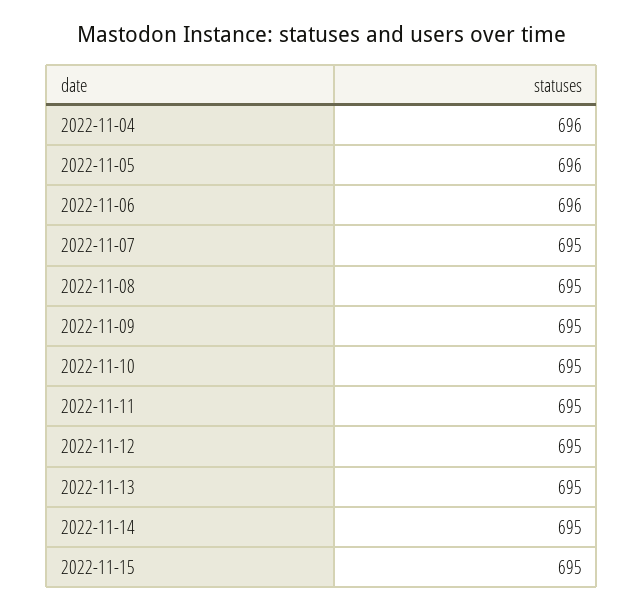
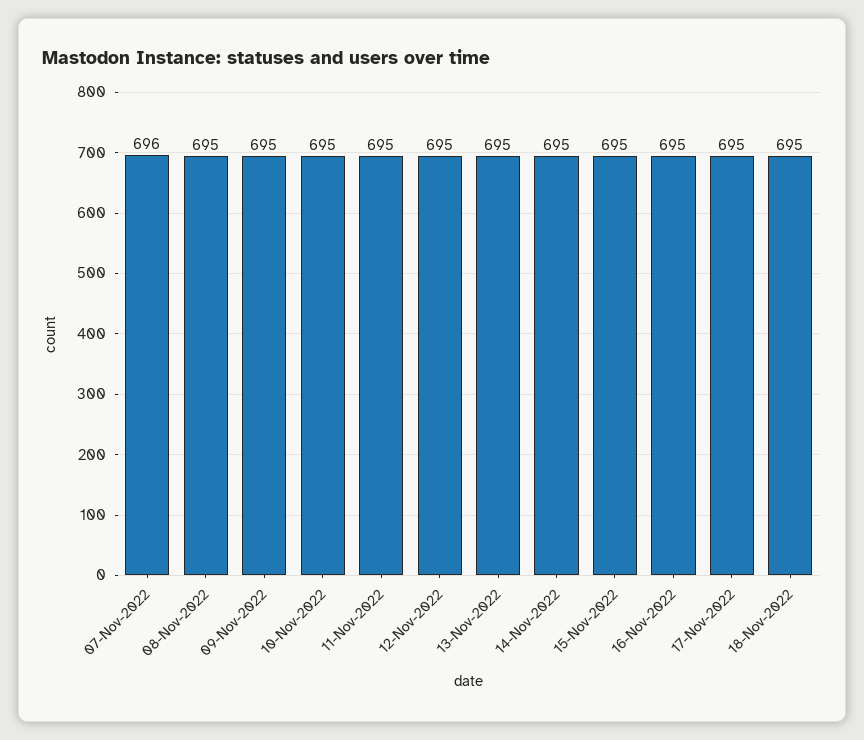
2022-11-04: 696 -> none
2022-11-05: 696 -> none
2022-11-06: 696 -> none
2022-11-07: 695 -> 696
16-Nov-2022: none -> 695
17-Nov-2022: none -> 695
18-Nov-2022: none -> 695

